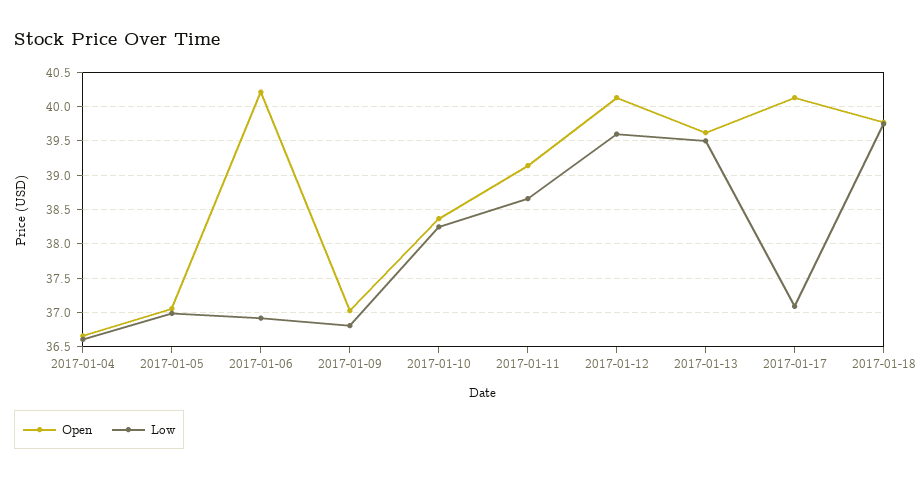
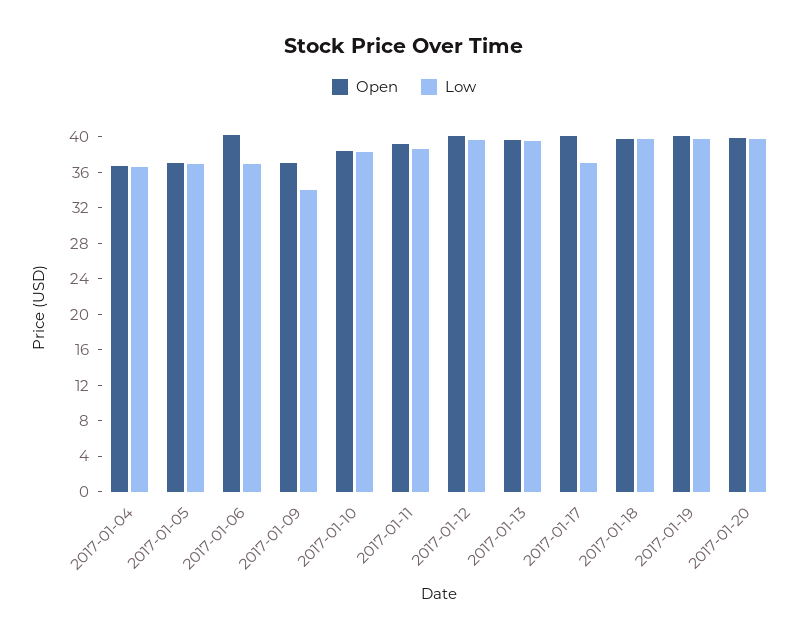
Low, 2017-01-09: 36.8 -> 34
Open, 2017-01-19: none -> 40
Low, 2017-01-19: none -> 40
Open, 2017-01-20: none -> 40
Low, 2017-01-20: none -> 40

